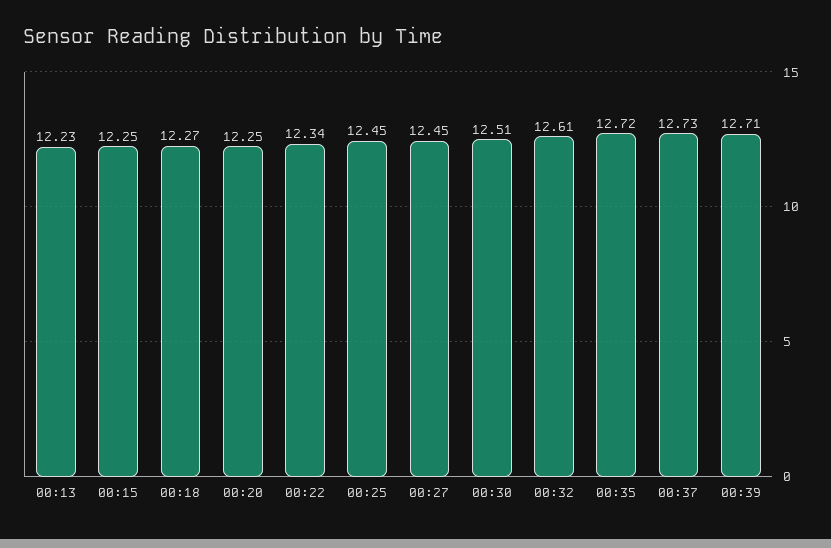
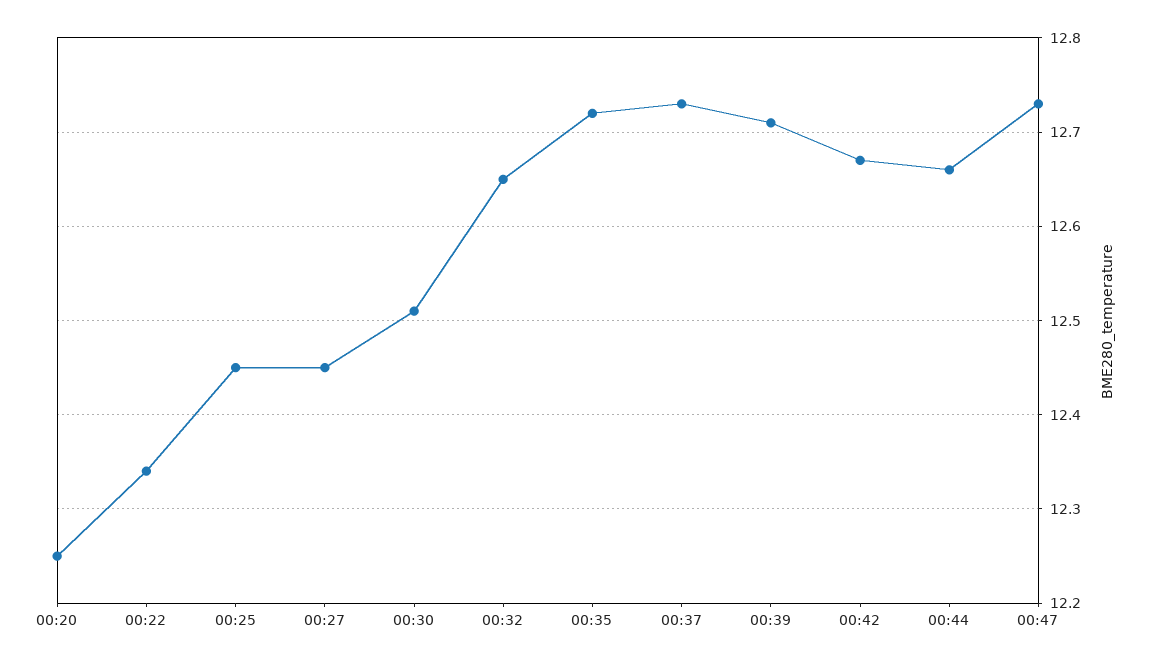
00:13: 12.23 -> none
00:15: 12.25 -> none
00:18: 12.27 -> none
00:32: 12.61 -> 12.65
00:42: none -> 12.67
00:44: none -> 12.66
00:47: none -> 12.73

